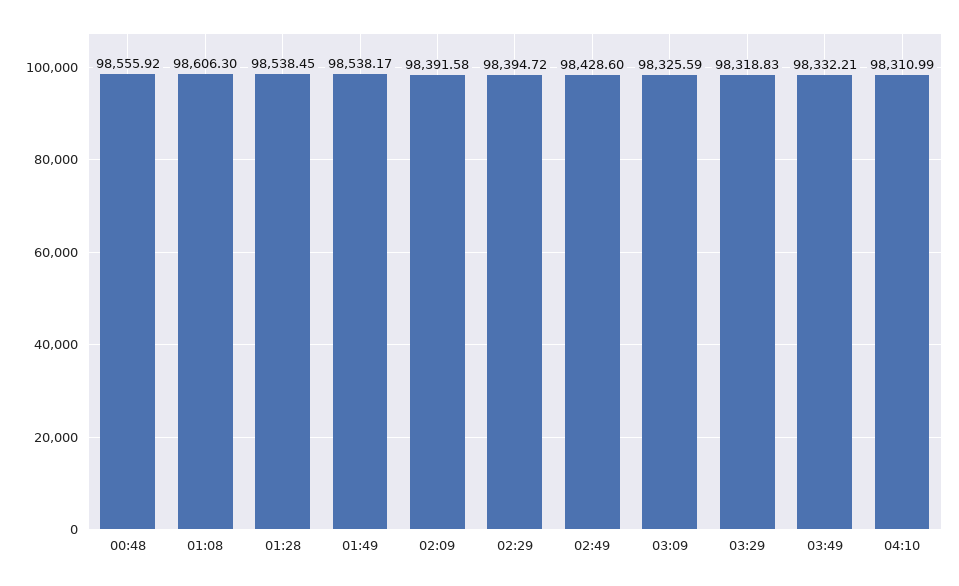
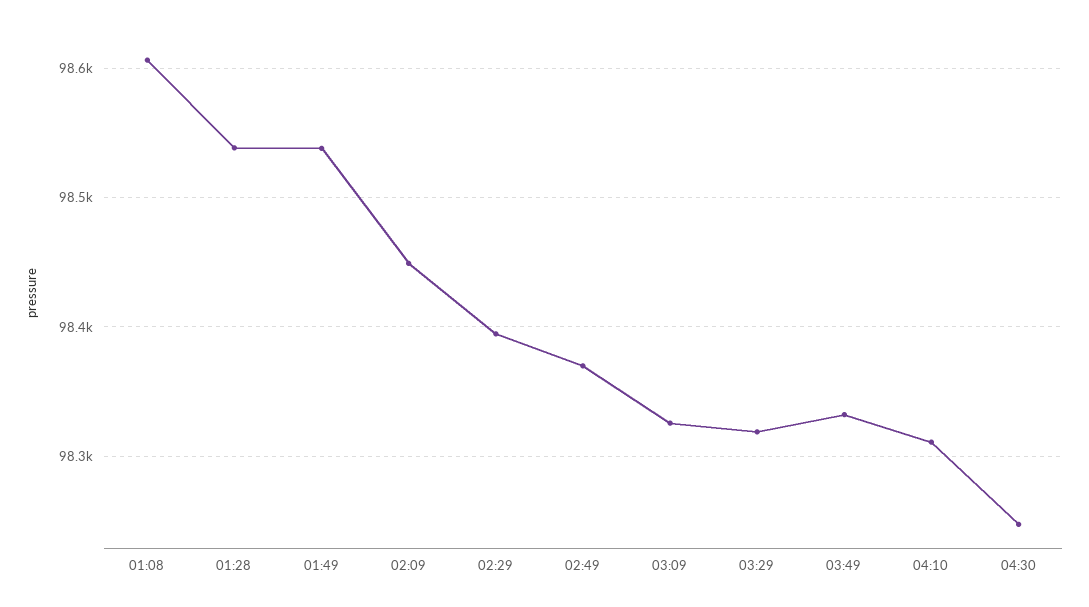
00:48: 98555.92 -> none
02:09: 98391.58 -> 98450
02:49: 98428.6 -> 98370
04:30: none -> 98250

